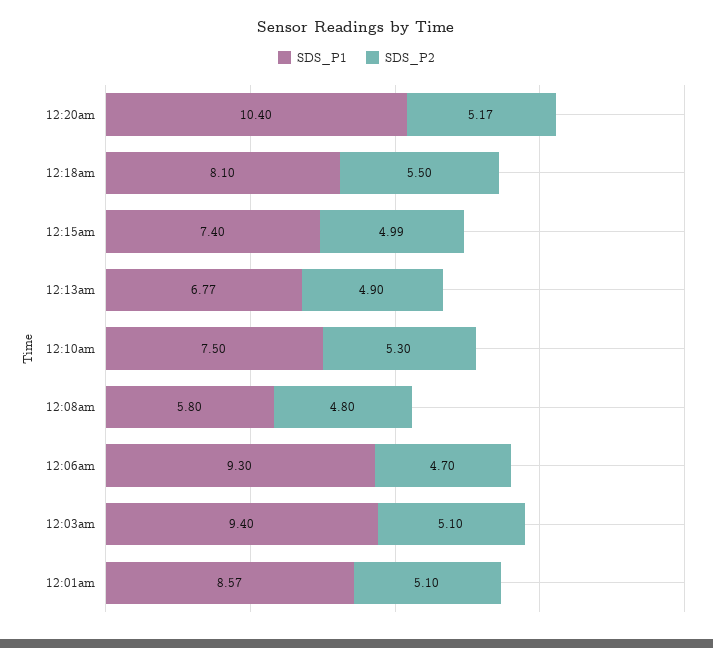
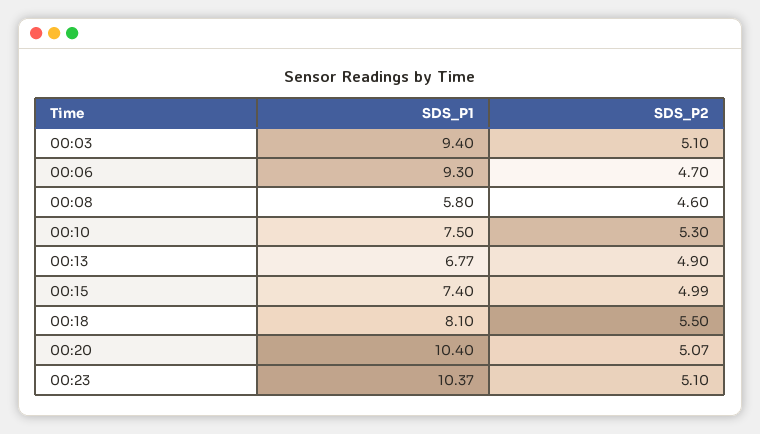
SDS_P2, 12:20am: 5.17 -> 5.07
SDS_P2, 12:08am: 4.8 -> 4.6
SDS_P1, 12:01am: 8.57 -> none
SDS_P2, 12:01am: 5.1 -> none
SDS_P1, 00:23: none -> 10.37
SDS_P2, 00:23: none -> 5.1

